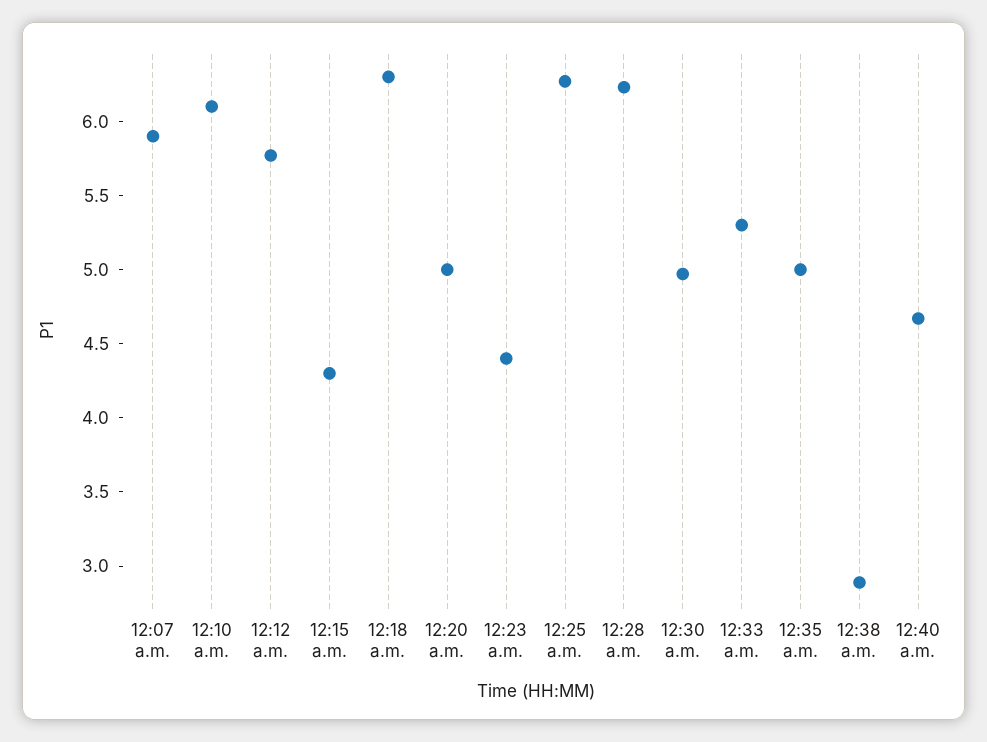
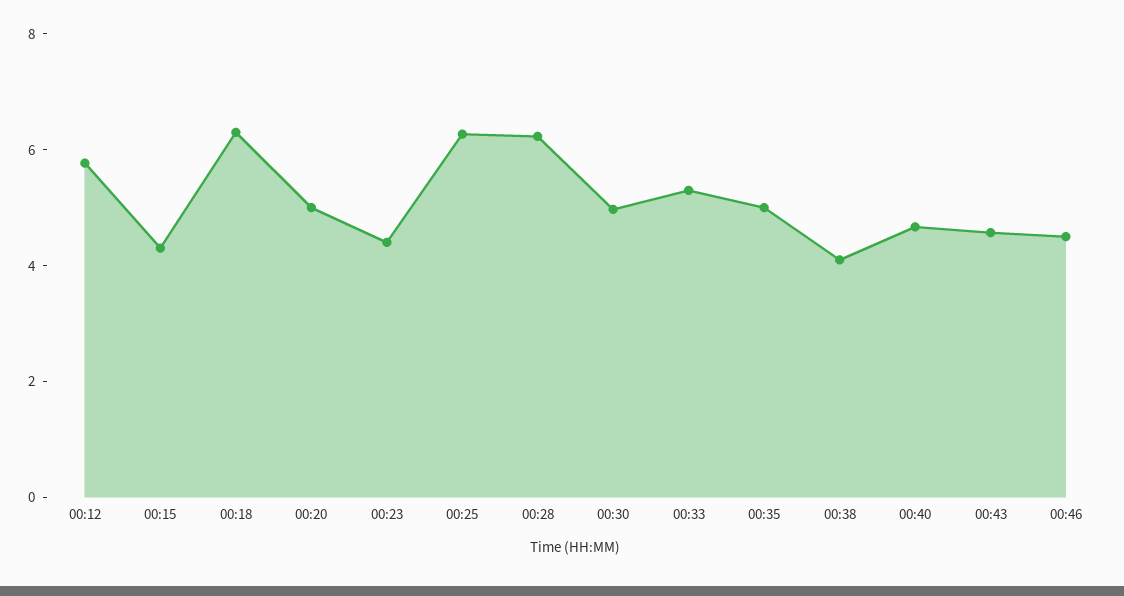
12:07 a.m.: 5.9 -> none
12:10 a.m.: 6.1 -> none
12:38 a.m.: 2.9 -> 4
00:43: none -> 4.5
00:46: none -> 4.5

